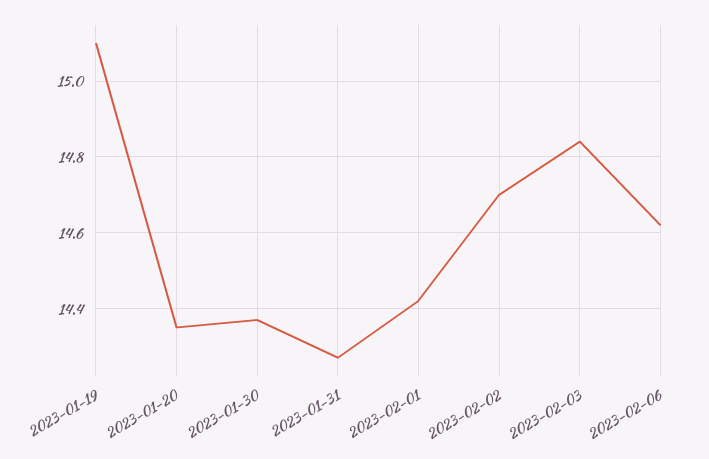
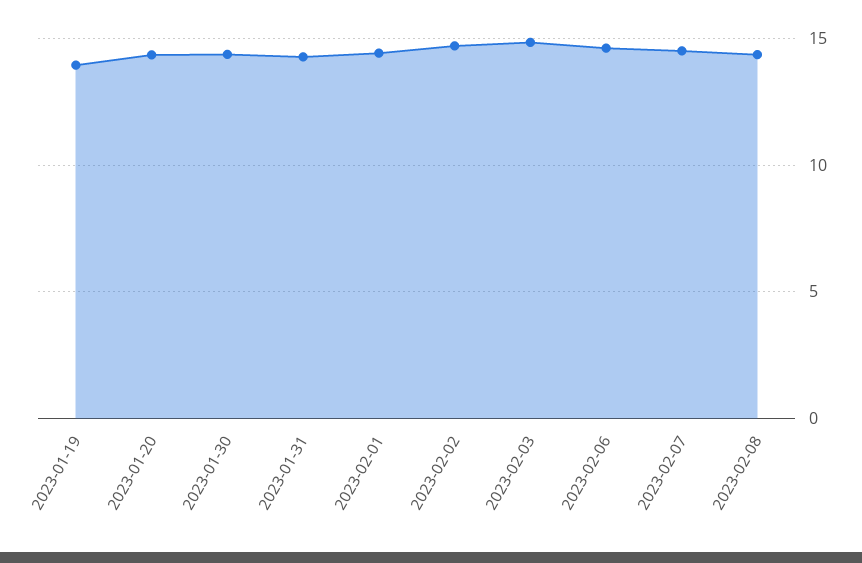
2023-01-19: 15.1 -> 14
2023-02-07: none -> 14.5
2023-02-08: none -> 14.5

